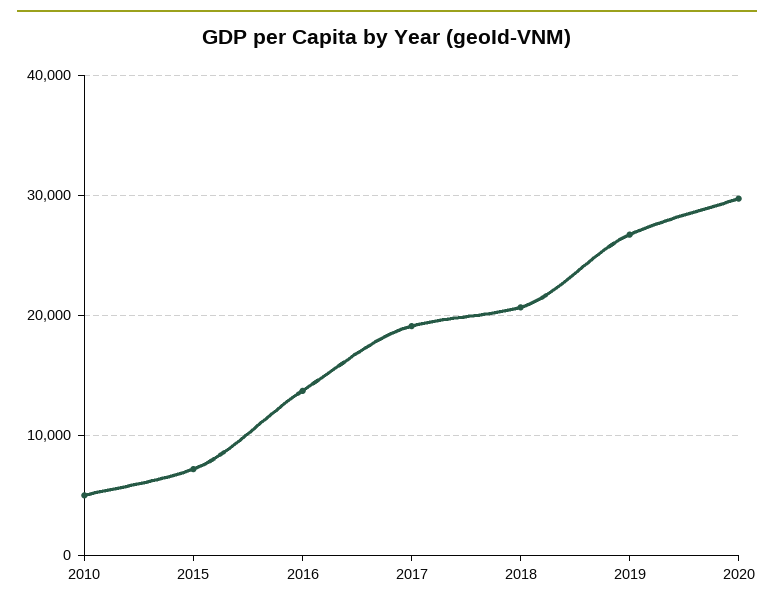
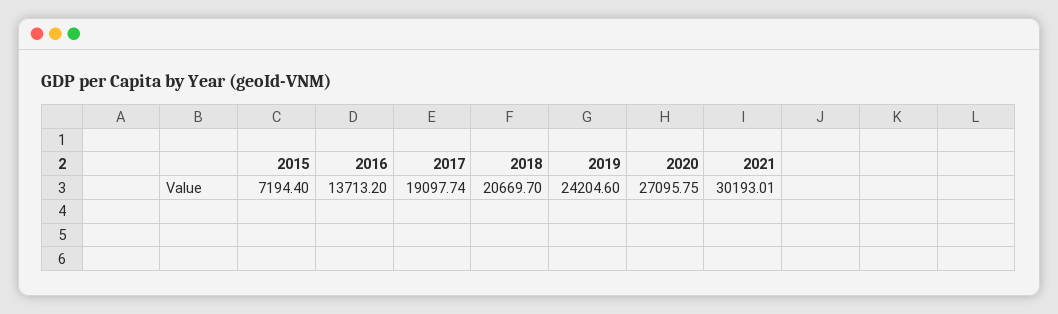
2010: 5000 -> none
2019: 27000 -> 24204.6
2020: 30000 -> 27095.75
2021: none -> 30193.01

